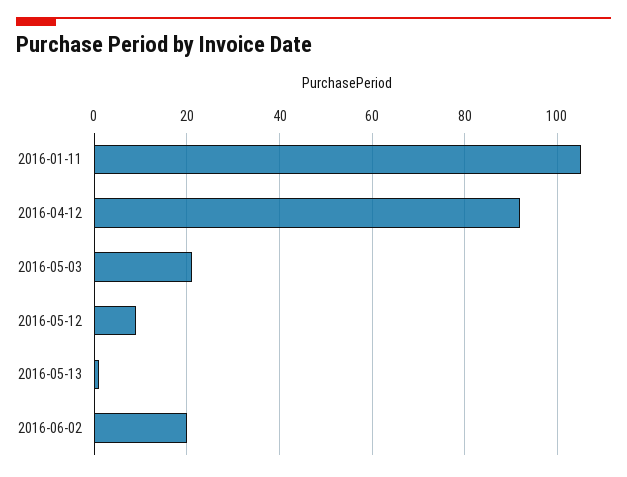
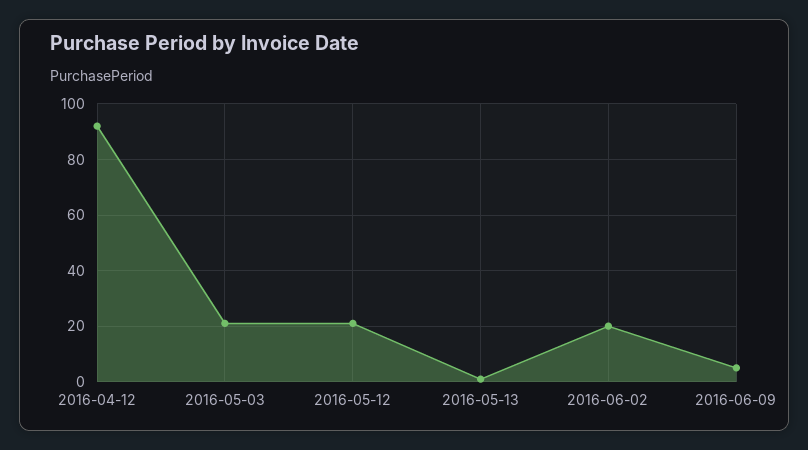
2016-01-11: 105 -> none
2016-05-12: 10 -> 20
2016-06-09: none -> 5

